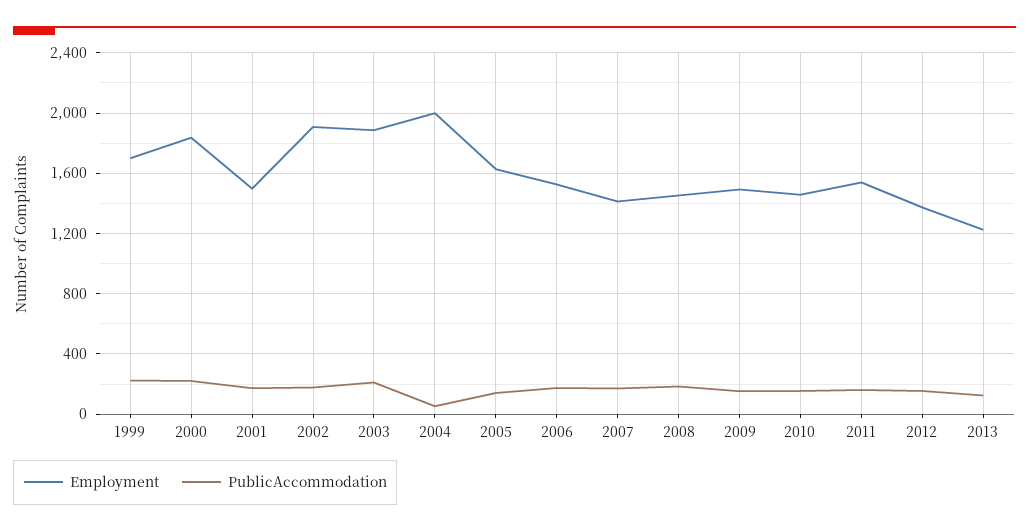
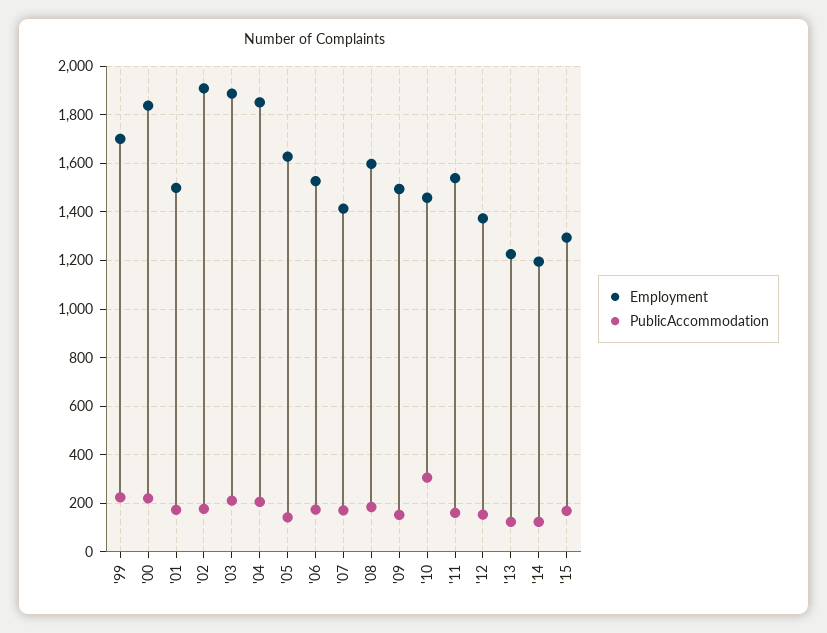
Employment, 2004: 2000 -> 1850
PublicAccommodation, 2004: 50 -> 200
Employment, 2008: 1450 -> 1600
PublicAccommodation, 2010: 150 -> 300
Employment, '14: none -> 1200
PublicAccommodation, '14: none -> 125
Employment, '15: none -> 1300
PublicAccommodation, '15: none -> 175

